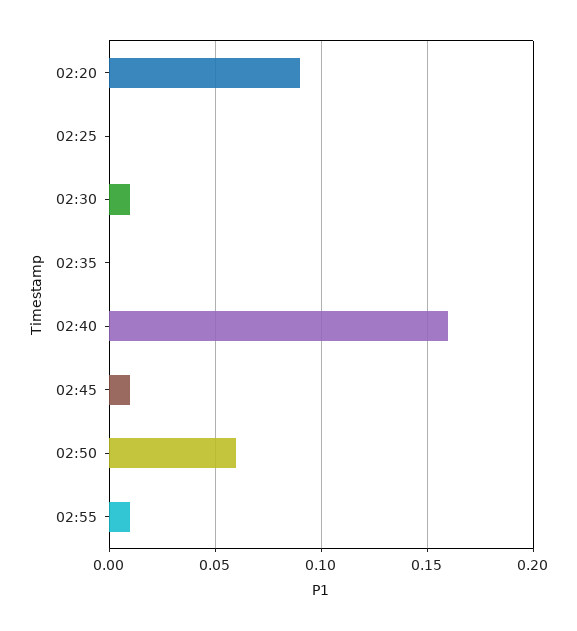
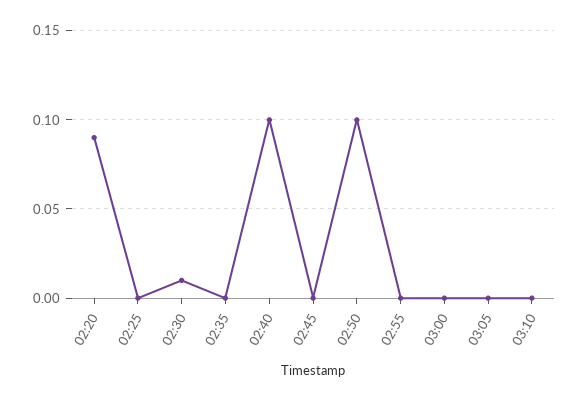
02:40: 0.16 -> 0.1
02:45: 0.01 -> 0
02:50: 0.06 -> 0.1
02:55: 0.01 -> 0
03:00: none -> 0
03:05: none -> 0
03:10: none -> 0

